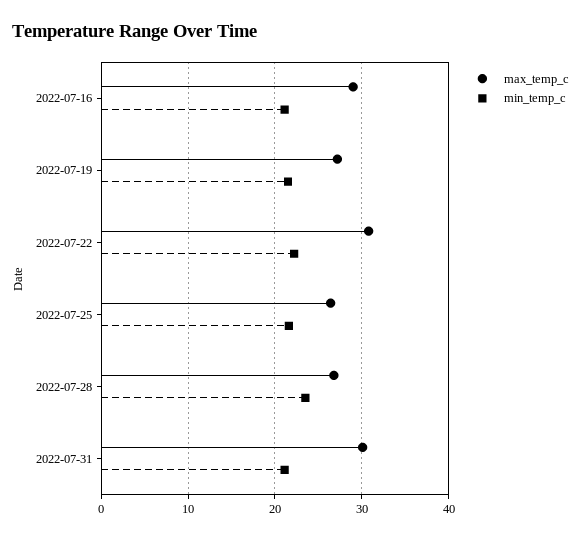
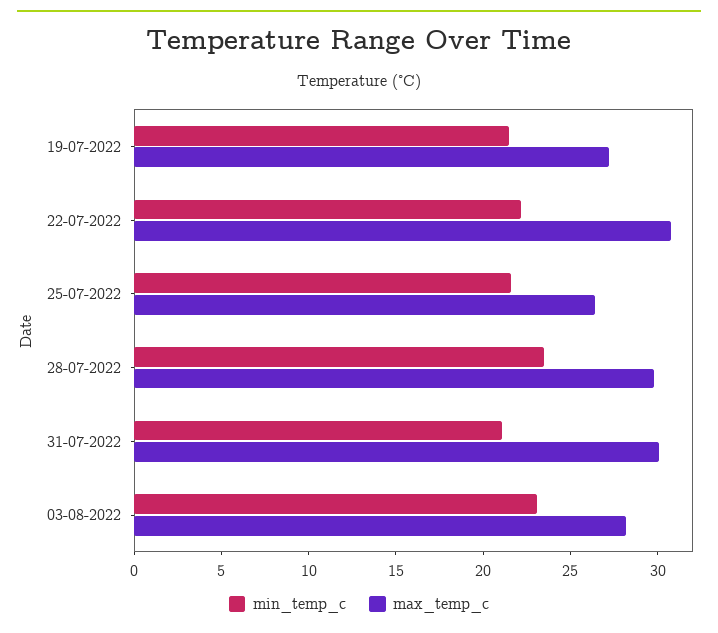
max_temp_c, 2022-07-16: 29 -> none
min_temp_c, 2022-07-16: 21 -> none
max_temp_c, 2022-07-28: 27 -> 30
min_temp_c, 03-08-2022: none -> 23
max_temp_c, 03-08-2022: none -> 28

